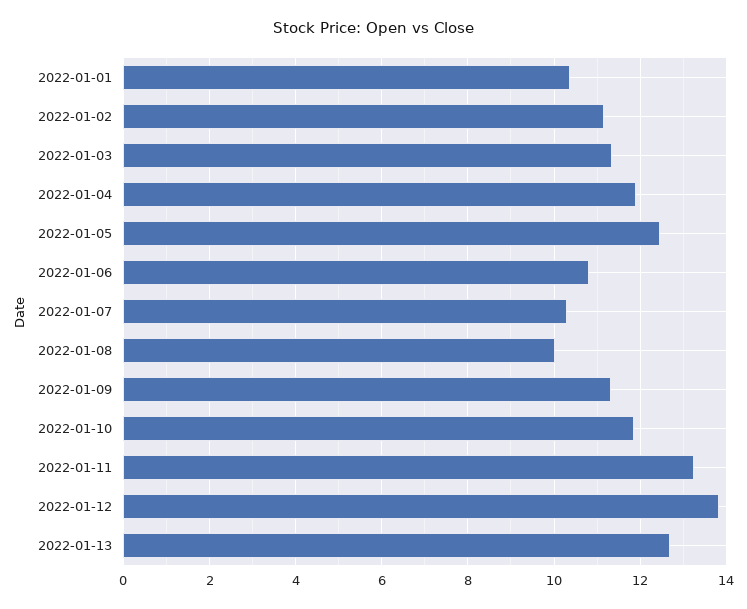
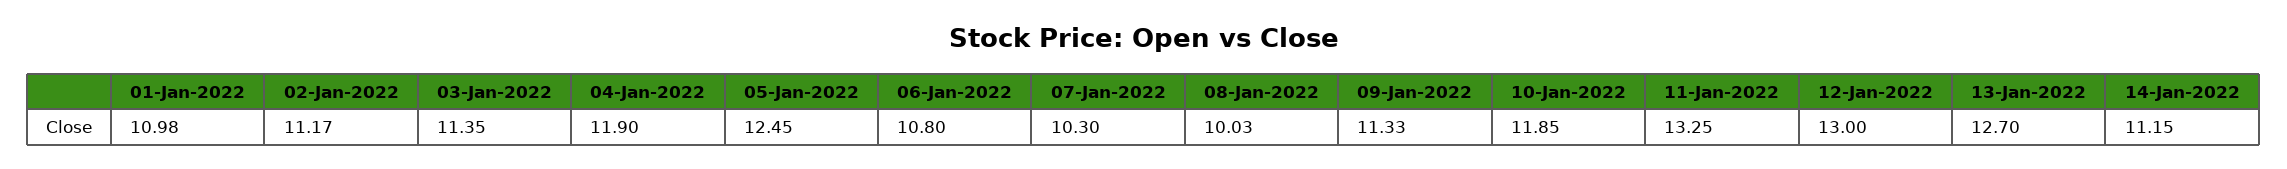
2022-01-01: 10.4 -> 10.98
2022-01-12: 13.8 -> 13
14-Jan-2022: none -> 11.15

